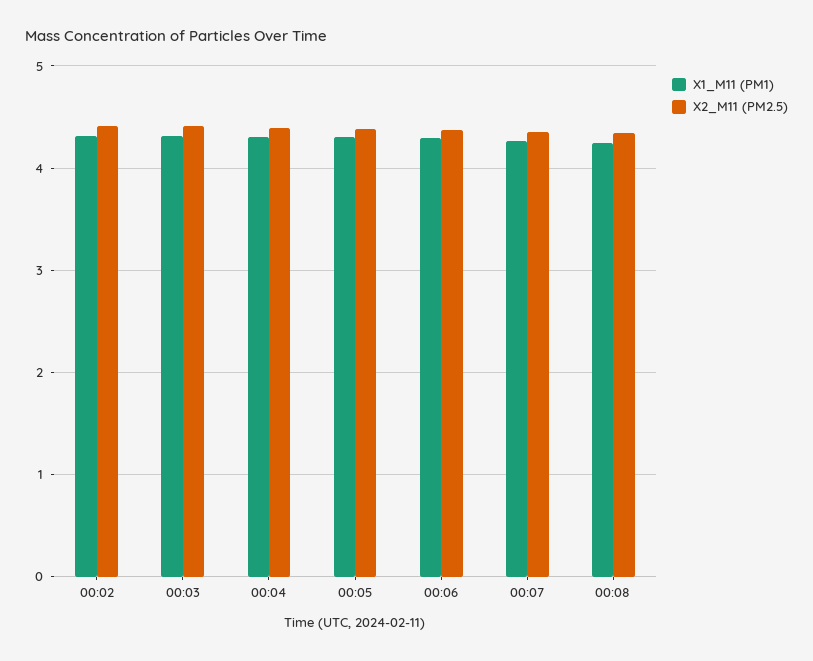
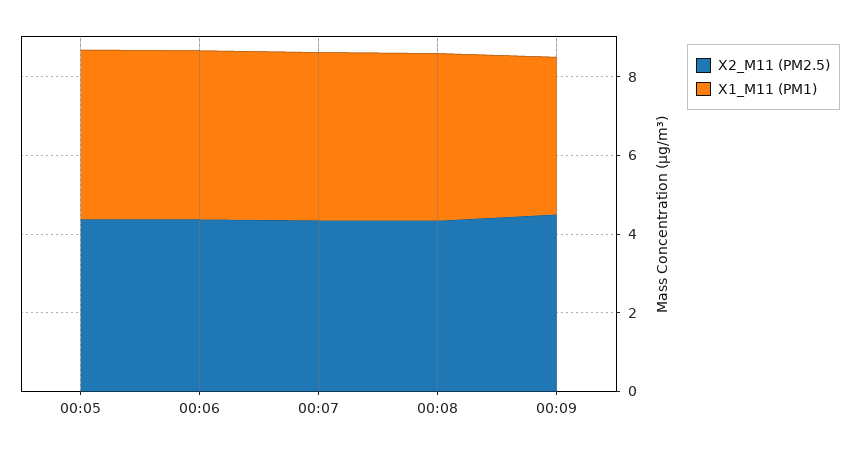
X1_M11 (PM1), 00:02: 4.3 -> none
X2_M11 (PM2.5), 00:02: 4.4 -> none
X1_M11 (PM1), 00:03: 4.3 -> none
X2_M11 (PM2.5), 00:03: 4.4 -> none
X1_M11 (PM1), 00:04: 4.3 -> none
X2_M11 (PM2.5), 00:04: 4.4 -> none
X2_M11 (PM2.5), 00:09: none -> 4.5
X1_M11 (PM1), 00:09: none -> 4

